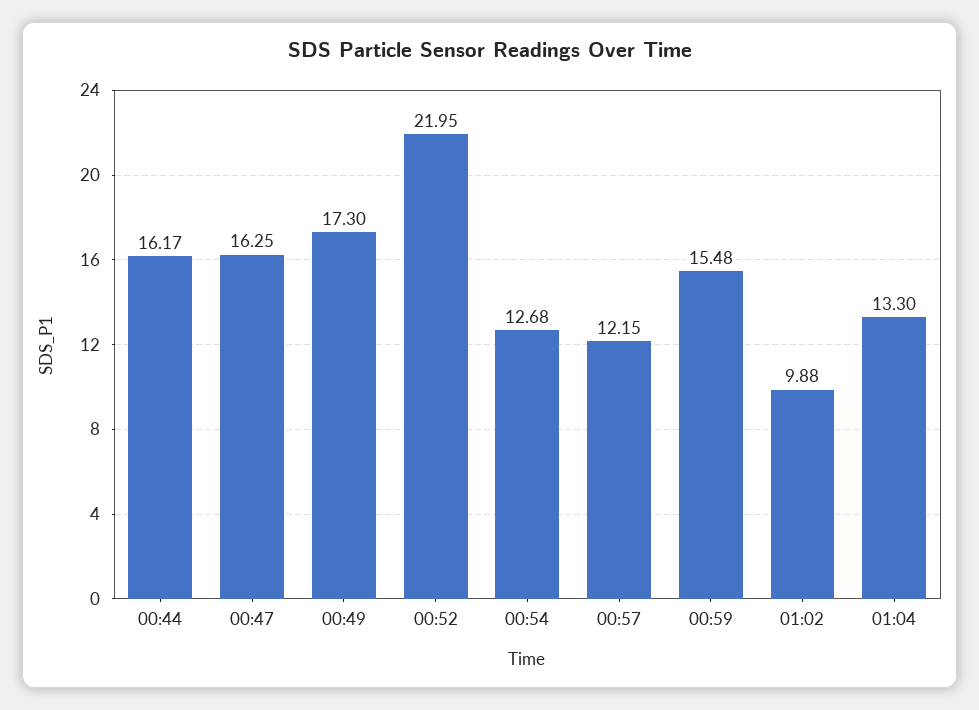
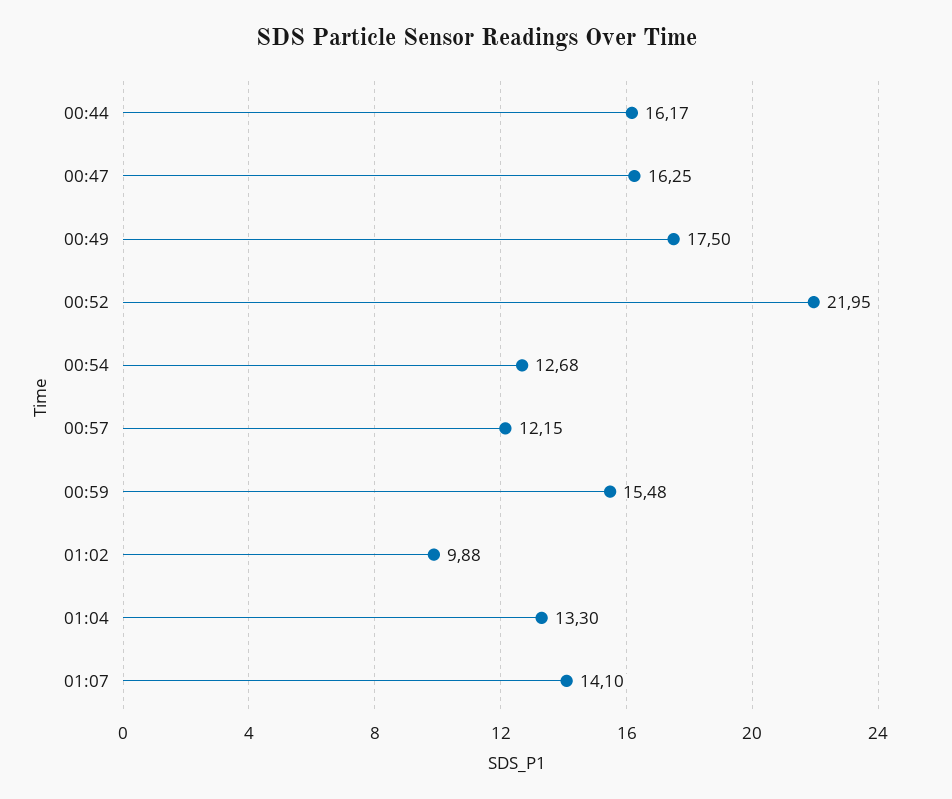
00:49: 17.3 -> 17.5
01:07: none -> 14.1

